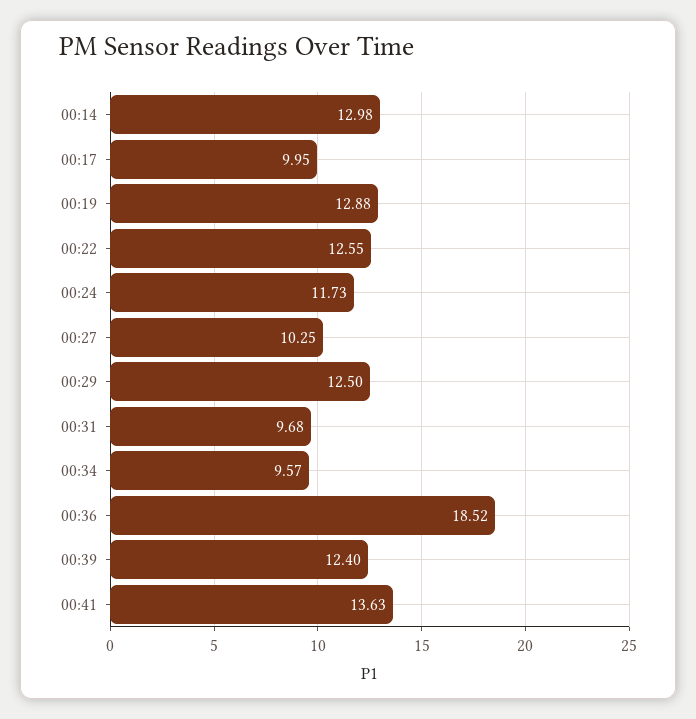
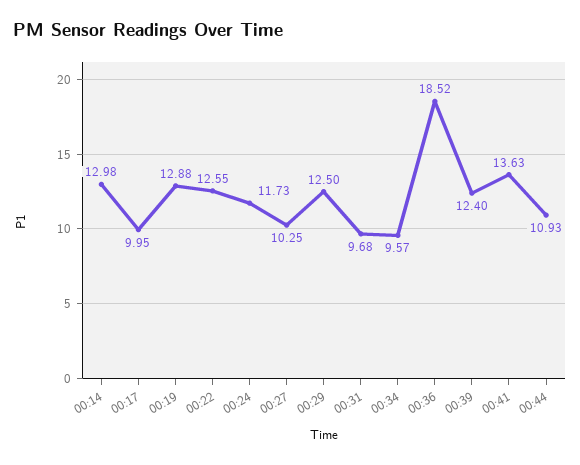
00:44: none -> 10.93

